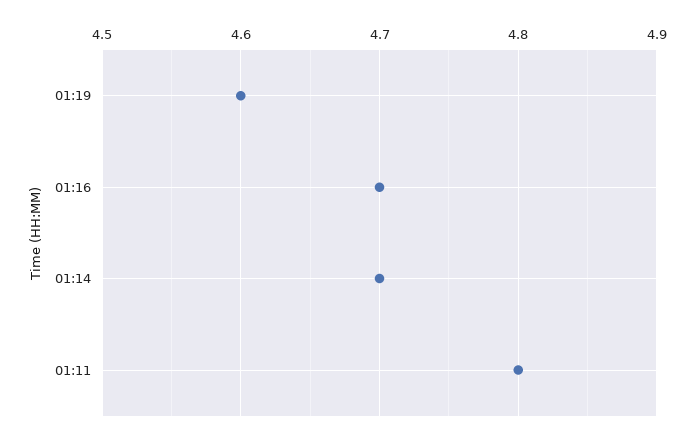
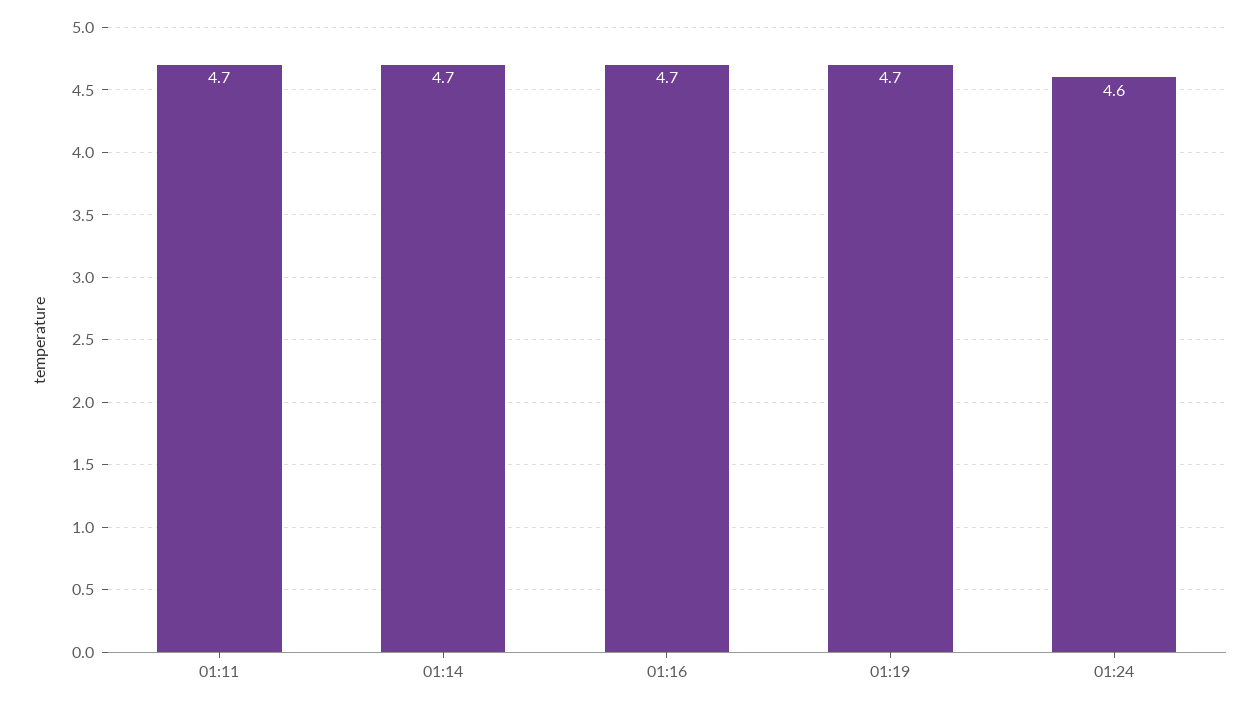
01:19: 4.6 -> 4.7
01:11: 4.8 -> 4.7
01:24: none -> 4.6

